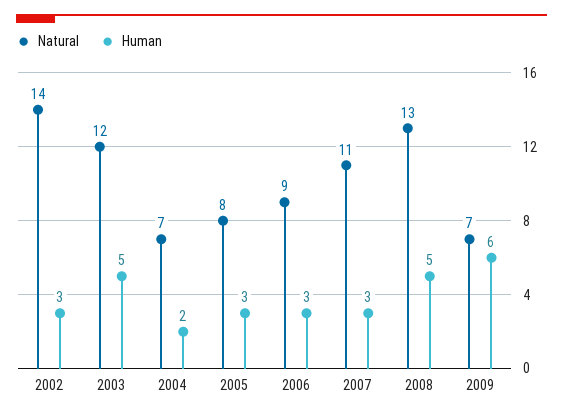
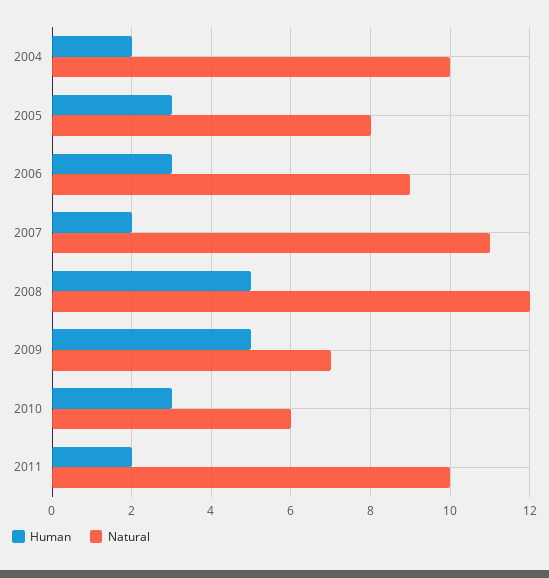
Natural, 2002: 14 -> none
Human, 2002: 3 -> none
Natural, 2003: 12 -> none
Human, 2003: 5 -> none
Natural, 2004: 7 -> 10
Human, 2007: 3 -> 2
Natural, 2008: 13 -> 12
Human, 2009: 6 -> 5
Human, 2010: none -> 3
Natural, 2010: none -> 6
Human, 2011: none -> 2
Natural, 2011: none -> 10

